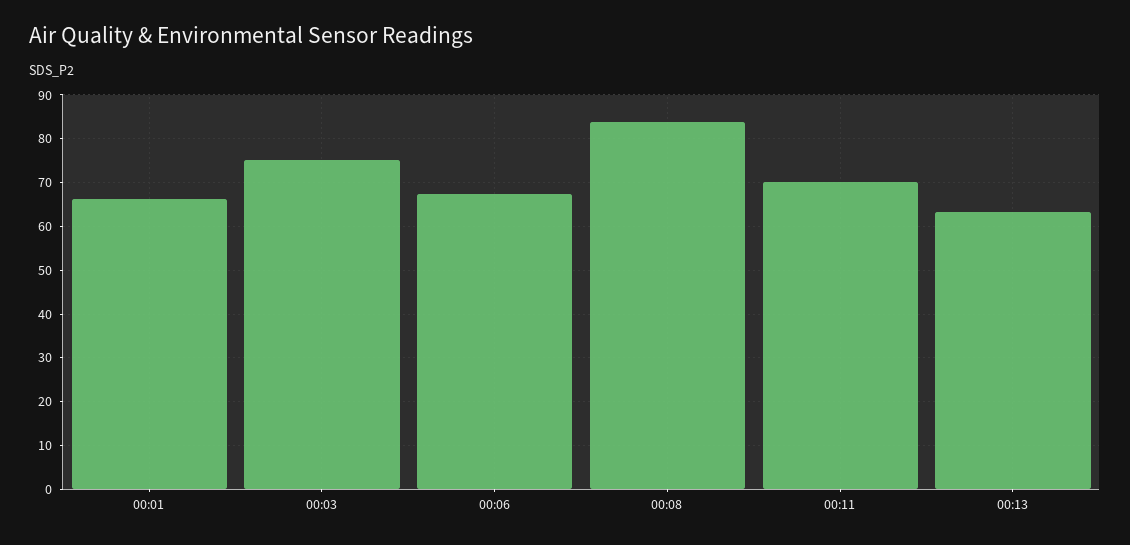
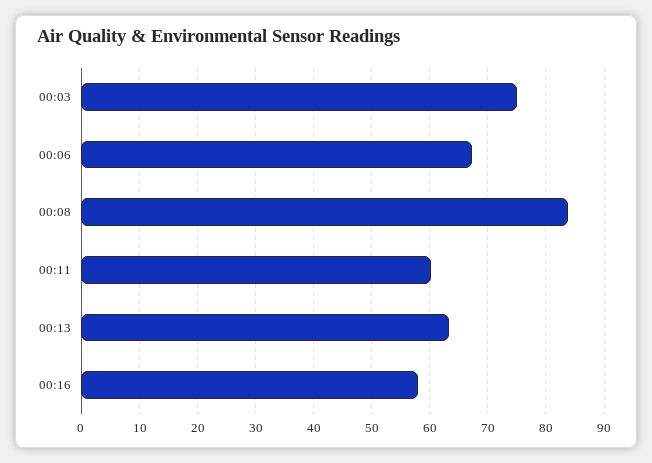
00:01: 66 -> none
00:11: 70 -> 60
00:16: none -> 58

